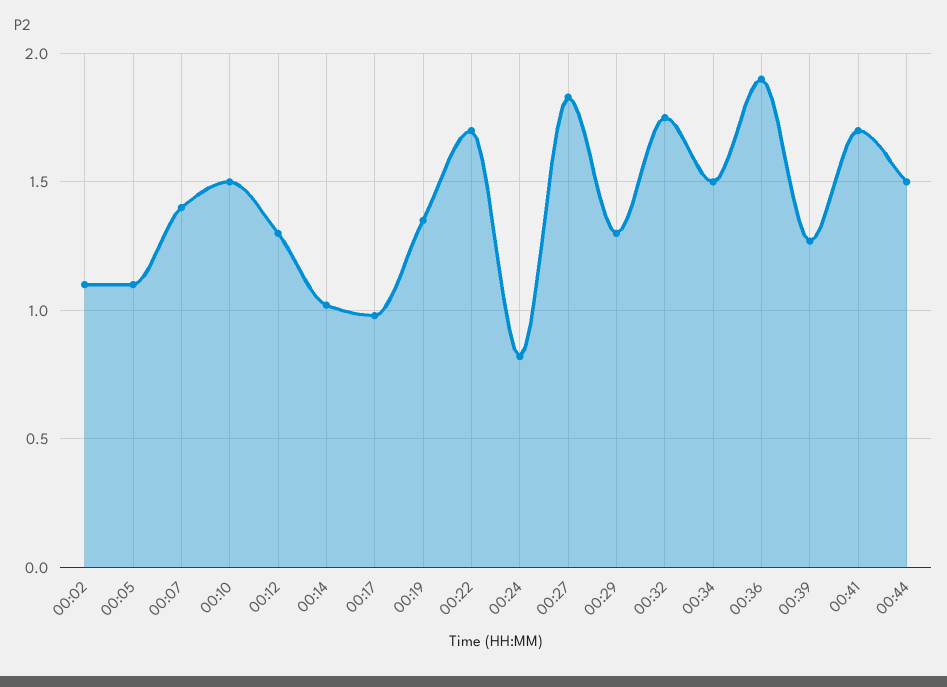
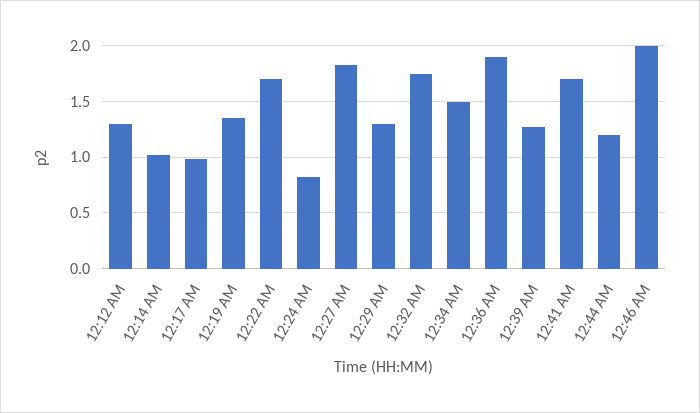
00:02: 1.1 -> none
00:05: 1.1 -> none
00:07: 1.4 -> none
00:10: 1.5 -> none
00:44: 1.5 -> 1.2
12:46 AM: none -> 2

